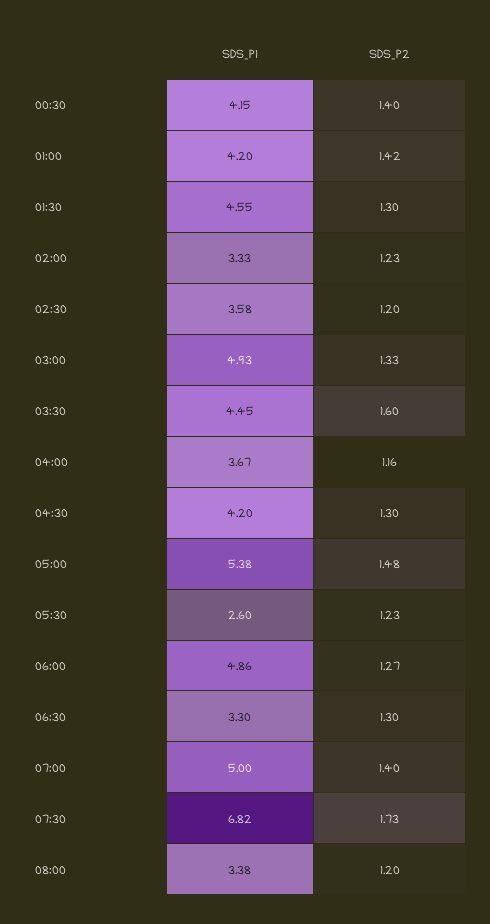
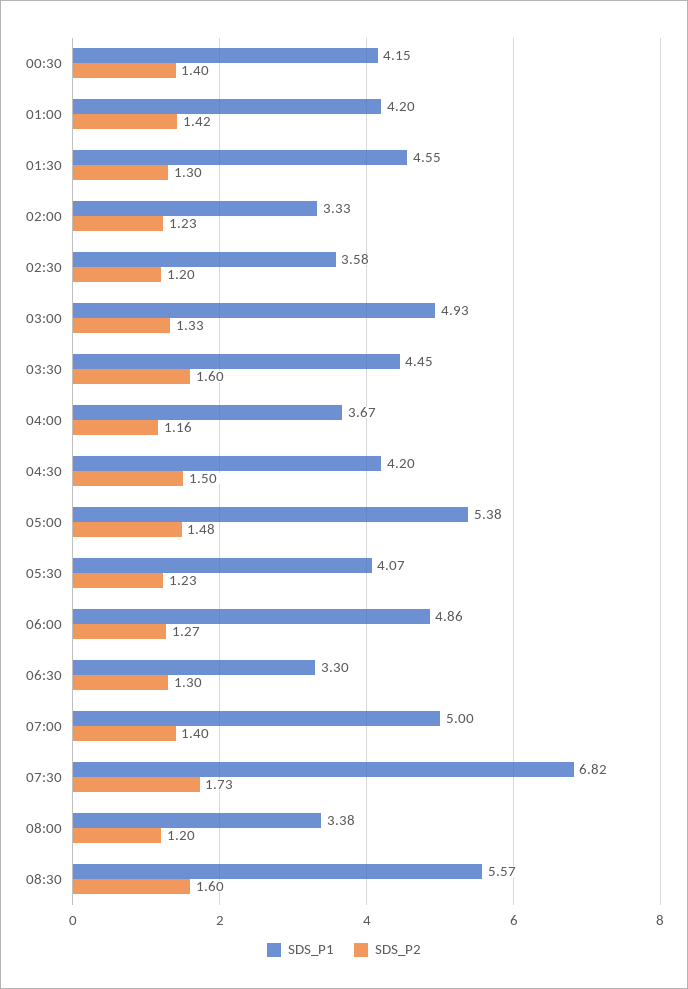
SDS_P2, 04:30: 1.3 -> 1.5
SDS_P1, 05:30: 2.6 -> 4.07
SDS_P1, 08:30: none -> 5.57
SDS_P2, 08:30: none -> 1.6

